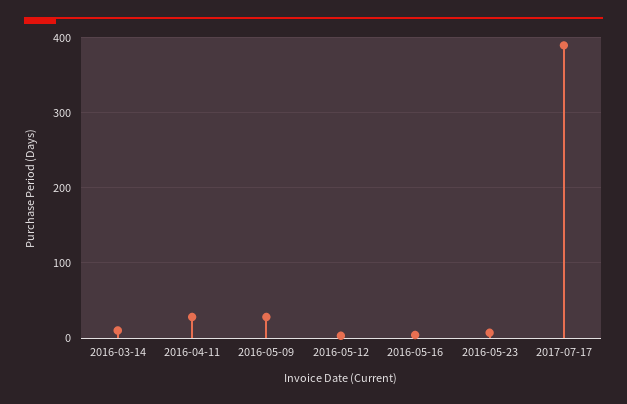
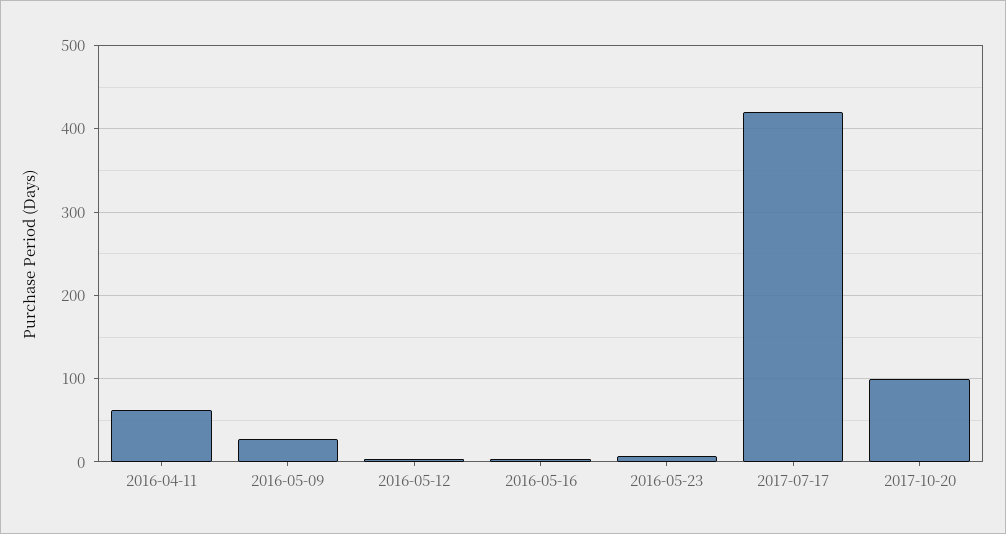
2016-03-14: 10 -> none
2016-04-11: 30 -> 60
2017-07-17: 390 -> 420
2017-10-20: none -> 100

